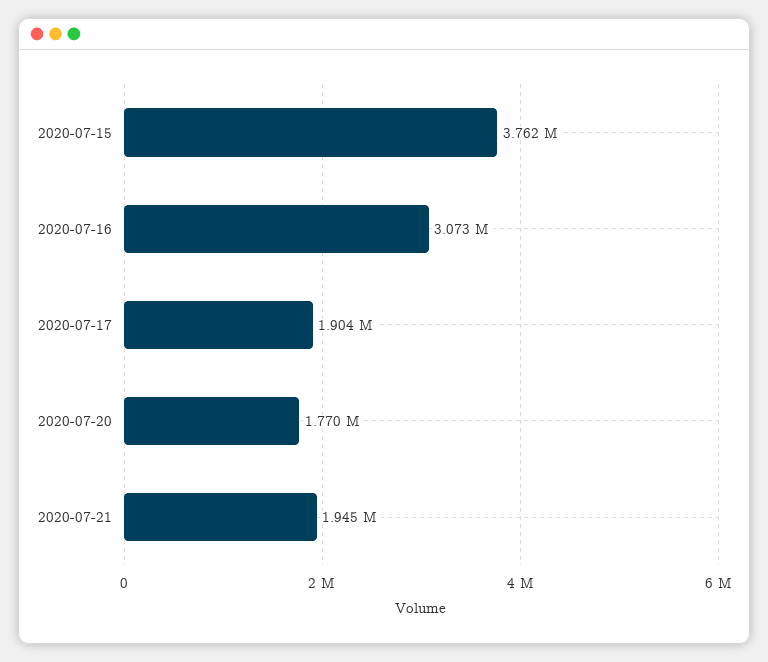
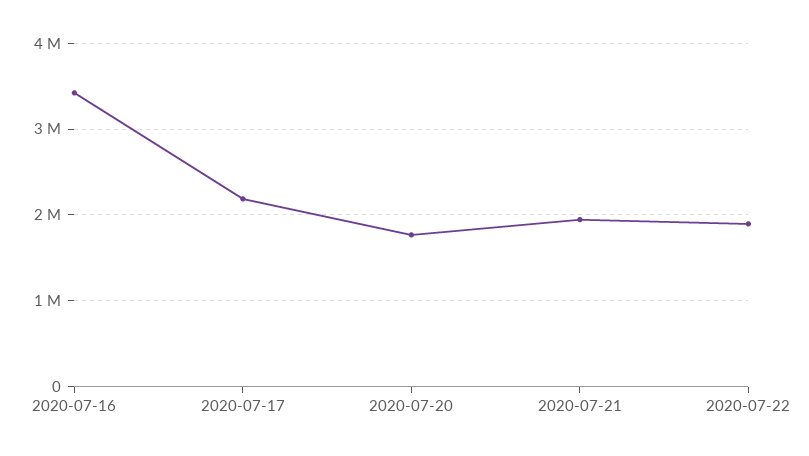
2020-07-15: 3762000 -> none
2020-07-16: 3073000 -> 3400000
2020-07-17: 1904000 -> 2200000
2020-07-22: none -> 1900000

